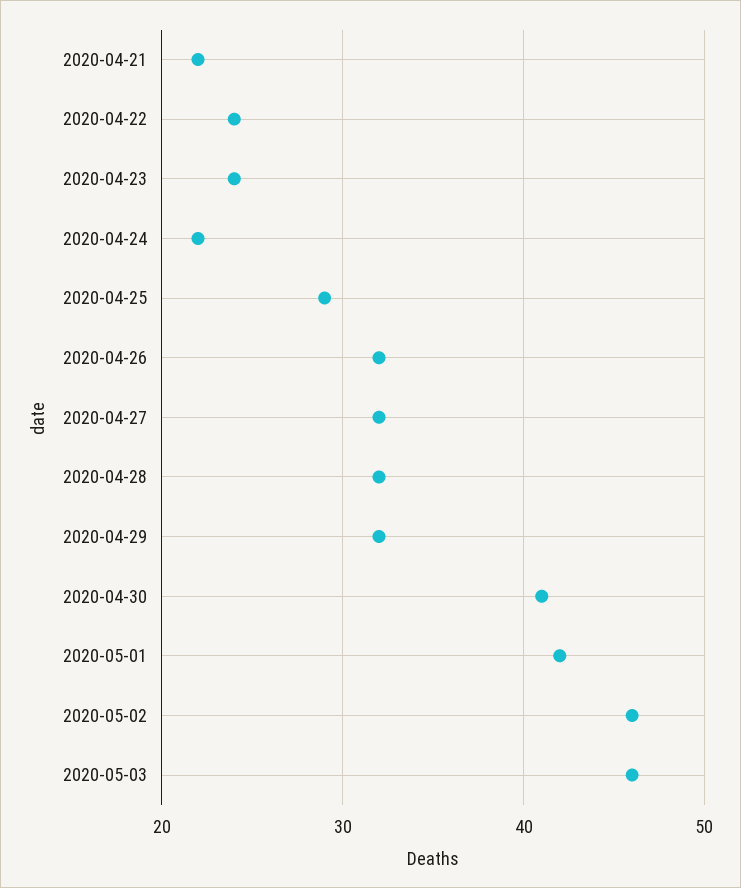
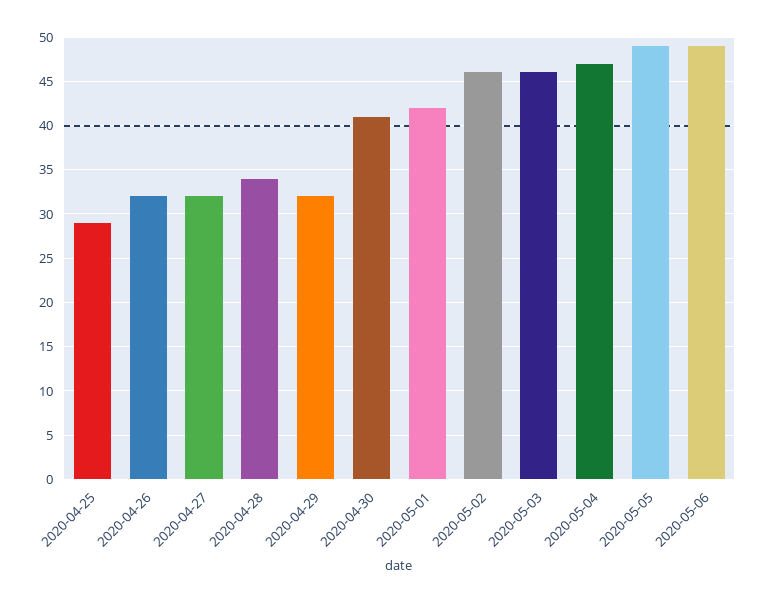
2020-04-21: 22 -> none
2020-04-22: 24 -> none
2020-04-23: 24 -> none
2020-04-24: 22 -> none
2020-04-28: 32 -> 34
2020-05-04: none -> 47
2020-05-05: none -> 49
2020-05-06: none -> 49

